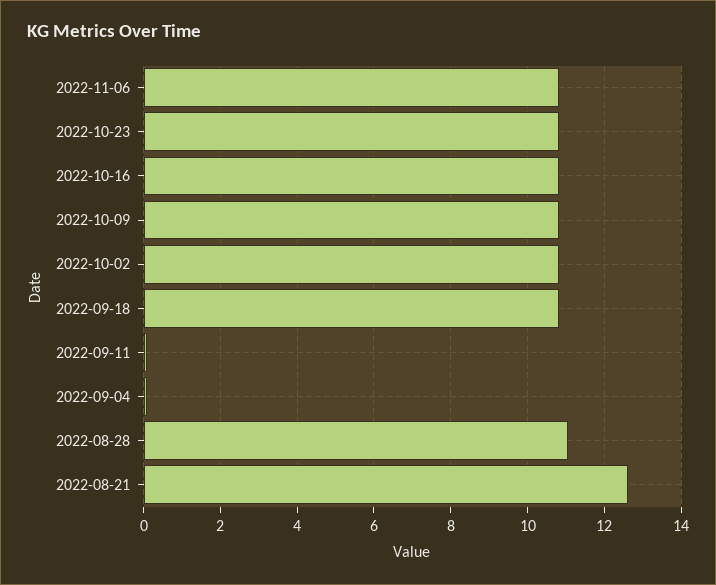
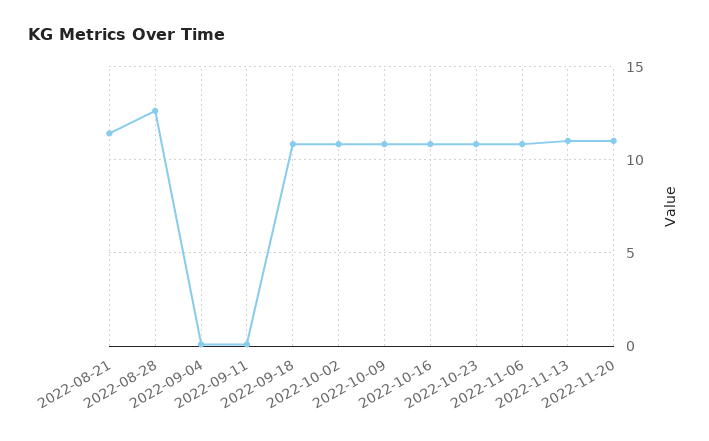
2022-08-28: 11 -> 12.5
2022-08-21: 12.6 -> 11.5
2022-11-13: none -> 11
2022-11-20: none -> 11

